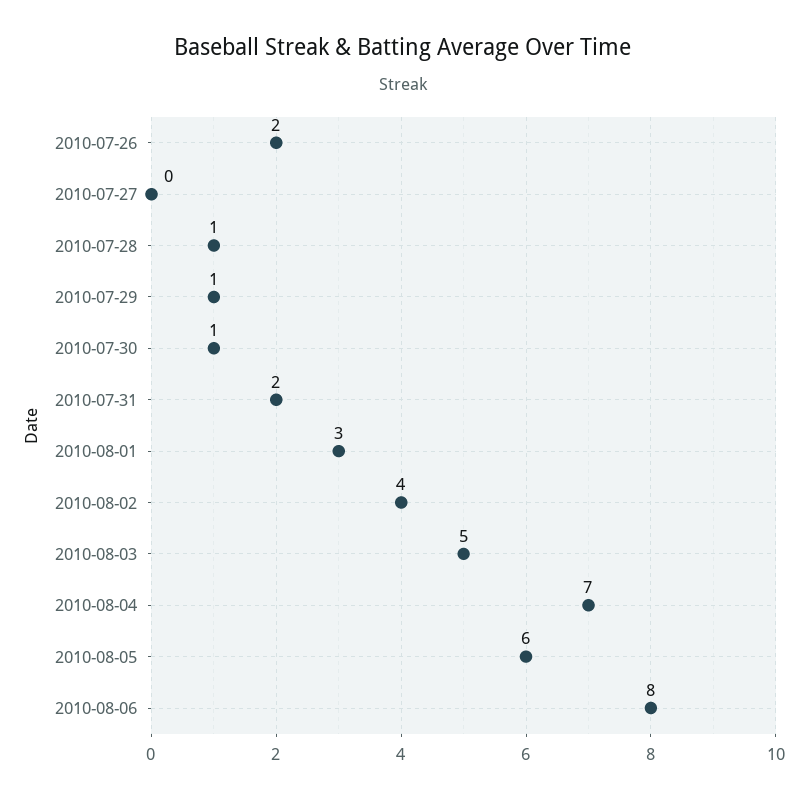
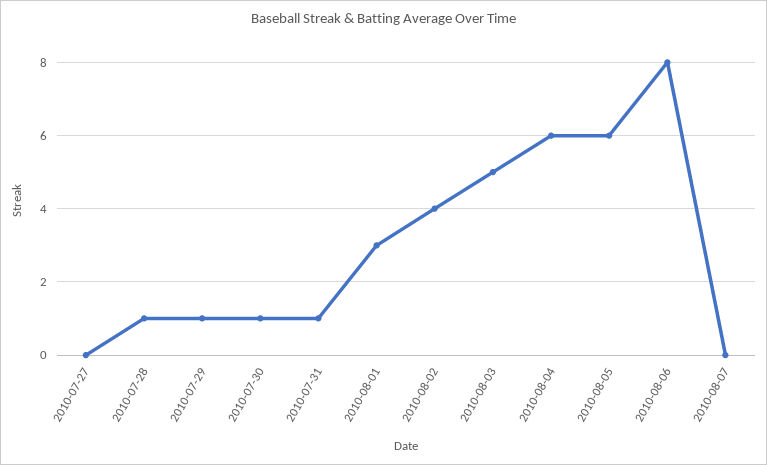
2010-07-26: 2 -> none
2010-07-31: 2 -> 1
2010-08-04: 7 -> 6
2010-08-07: none -> 0

